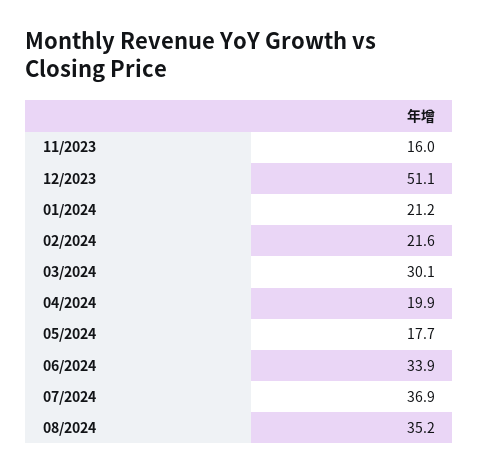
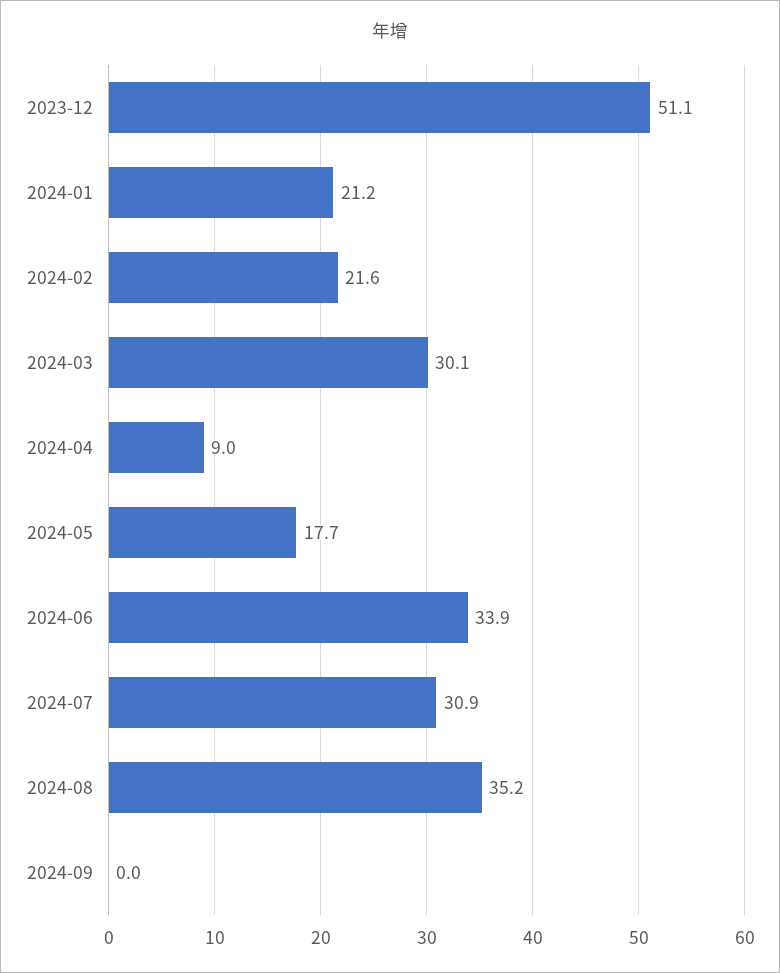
11/2023: 16 -> none
04/2024: 19.9 -> 9
07/2024: 36.9 -> 30.9
2024-09: none -> 0

